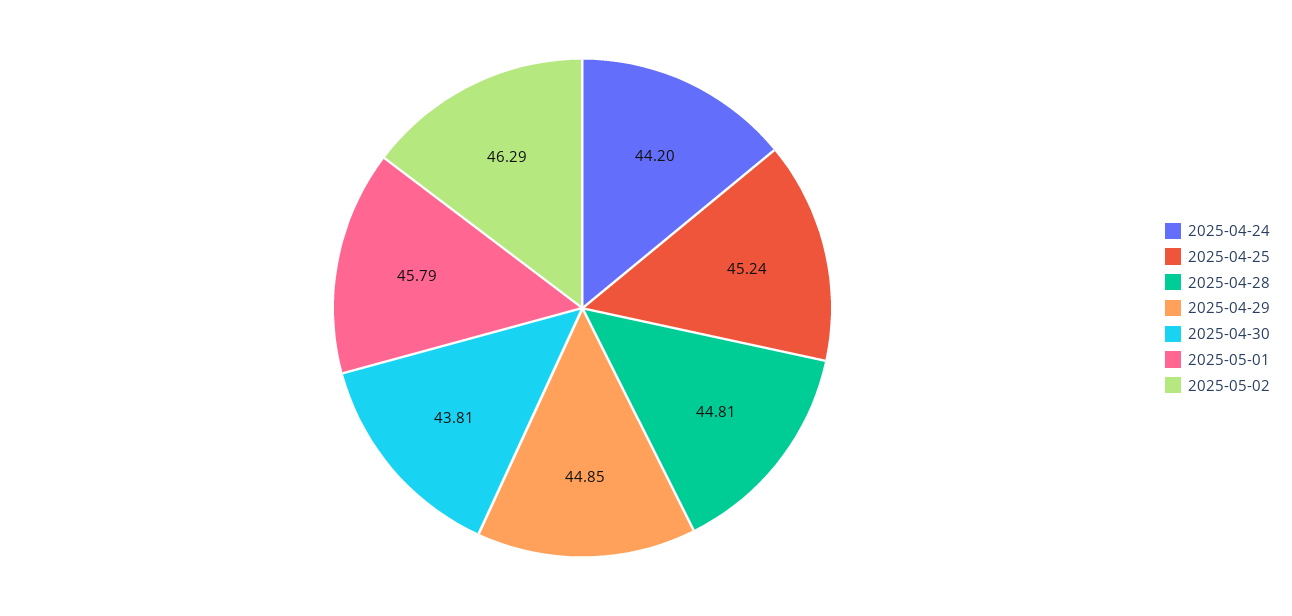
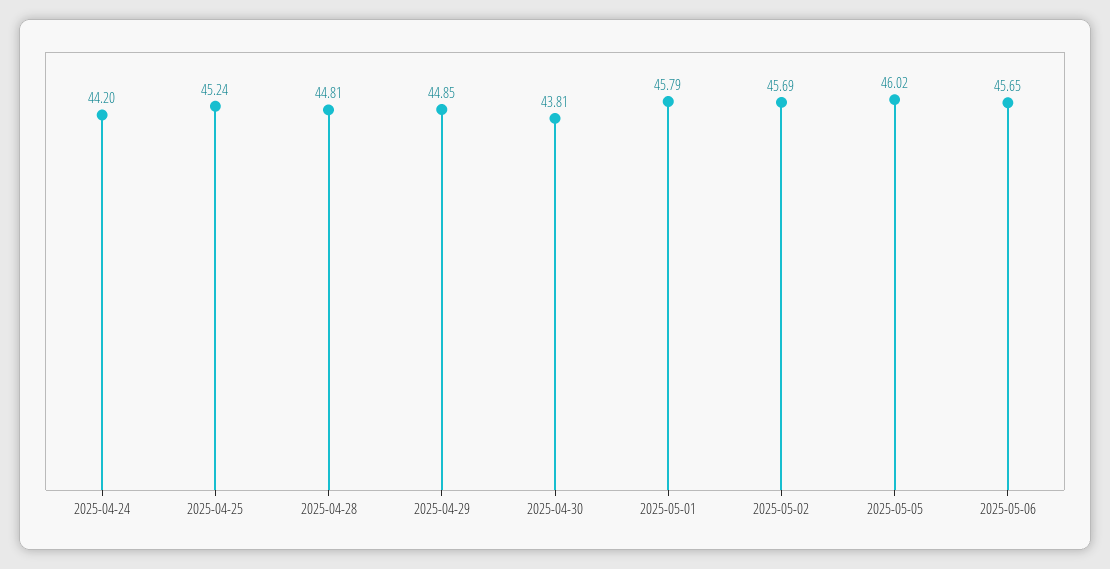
2025-05-02: 46.29 -> 45.69
2025-05-05: none -> 46.02
2025-05-06: none -> 45.65

